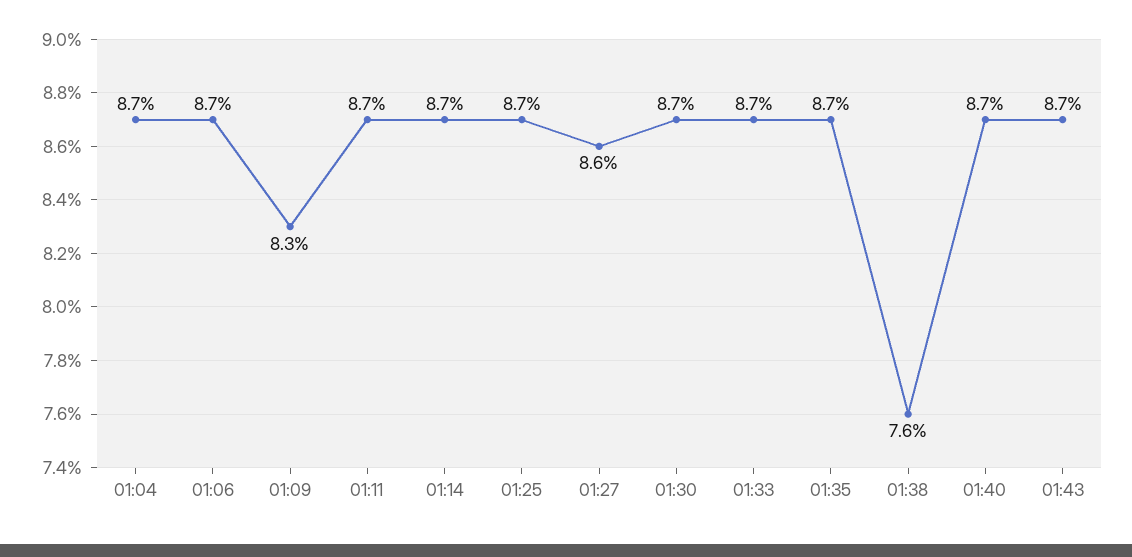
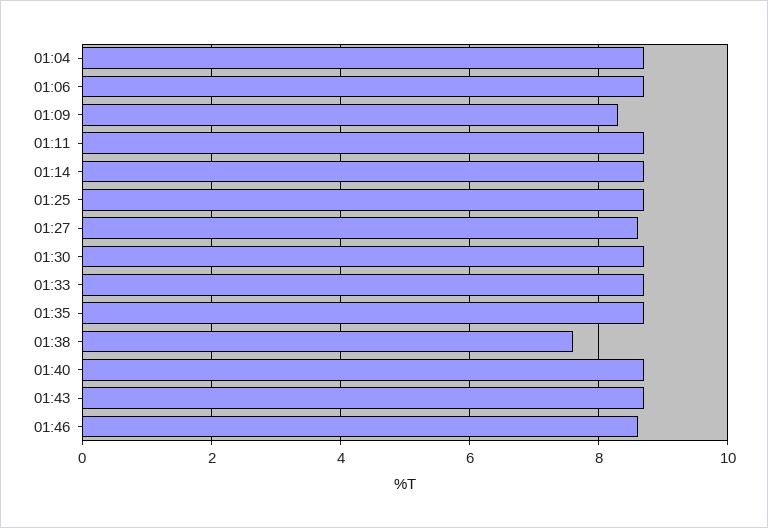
01:46: none -> 8.5

